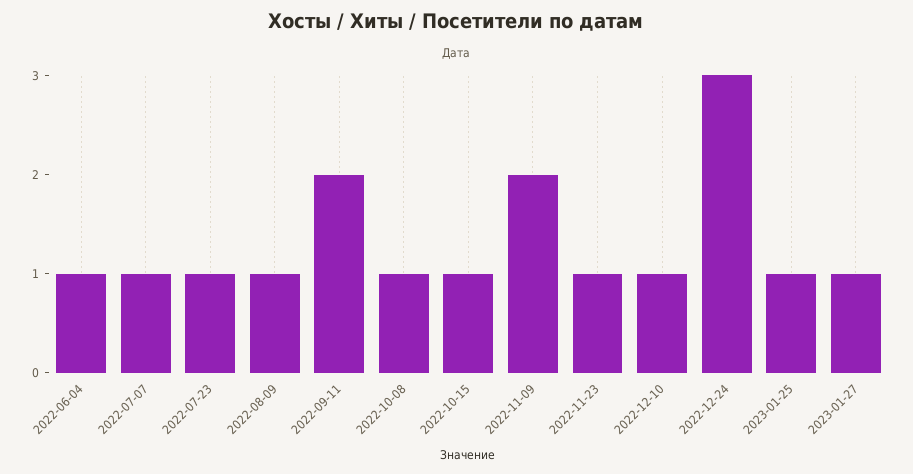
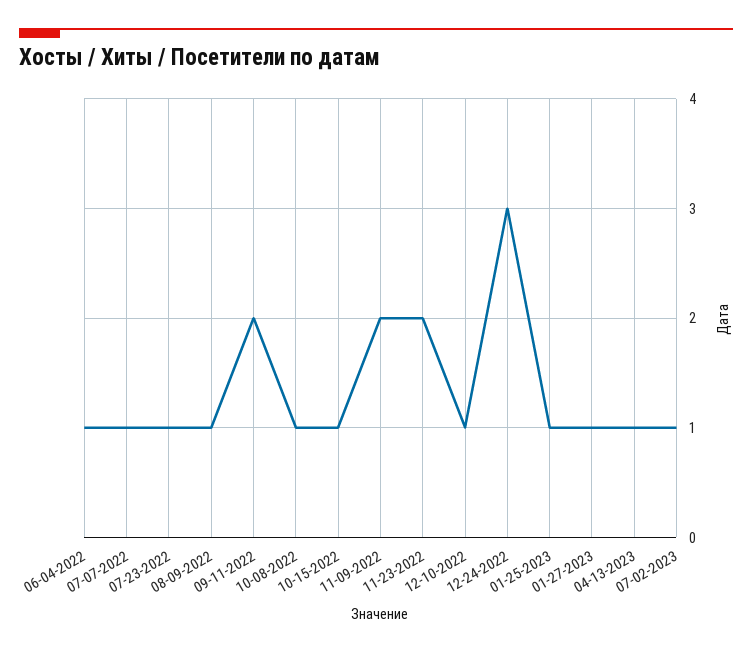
2022-11-23: 1 -> 2
04-13-2023: none -> 1
07-02-2023: none -> 1

